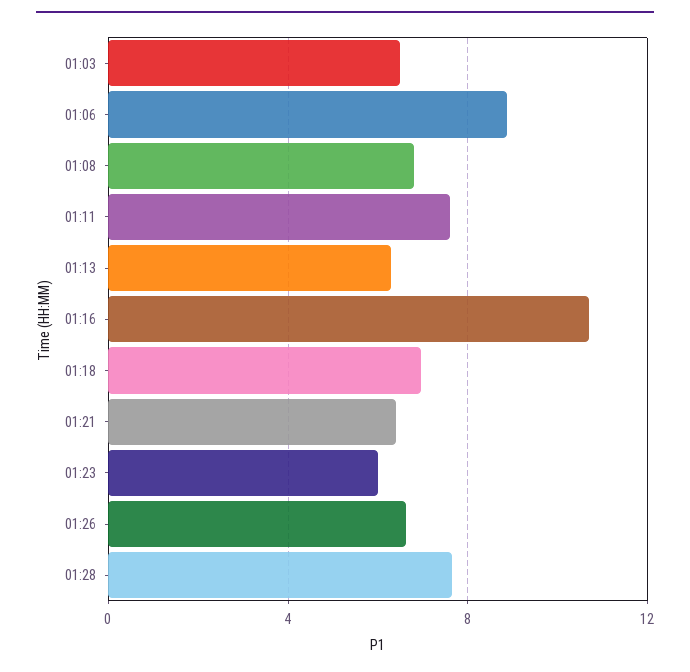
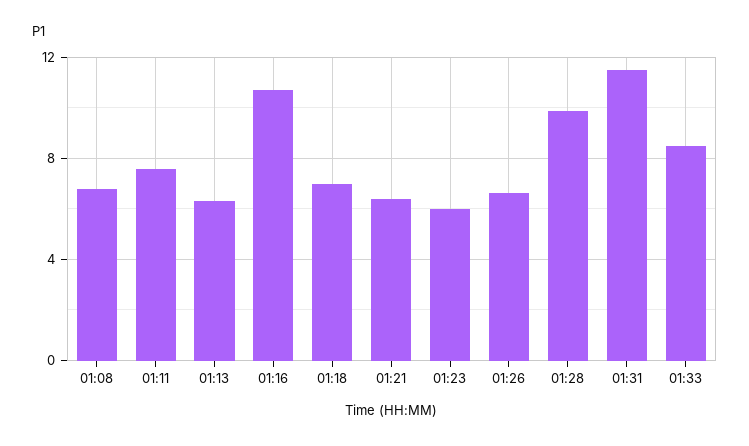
01:03: 6.5 -> none
01:06: 9 -> none
01:28: 7.5 -> 10
01:31: none -> 11.5
01:33: none -> 8.5

